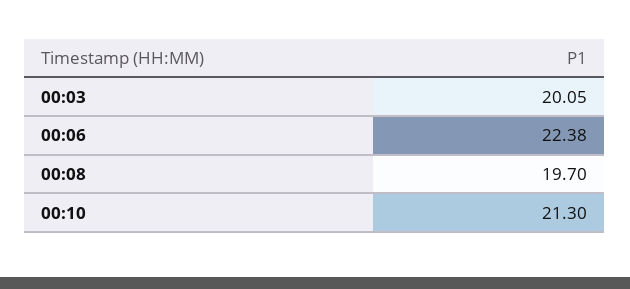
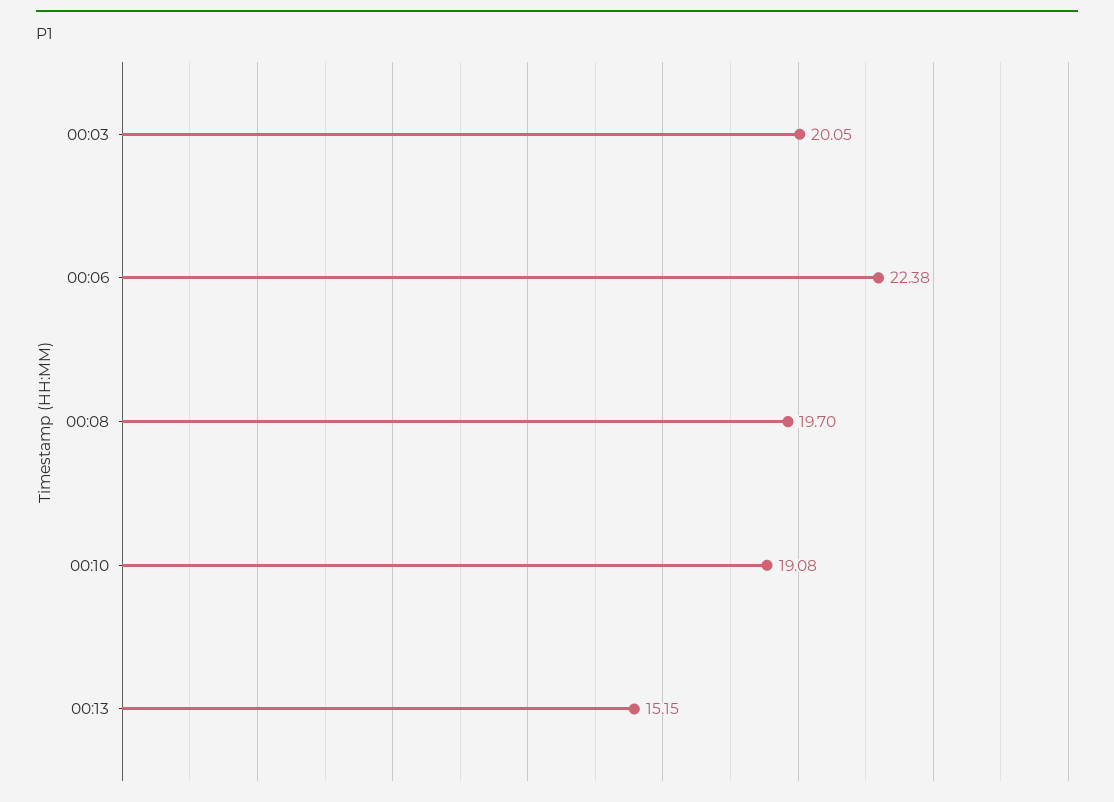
00:10: 21.3 -> 19.08
00:13: none -> 15.15

